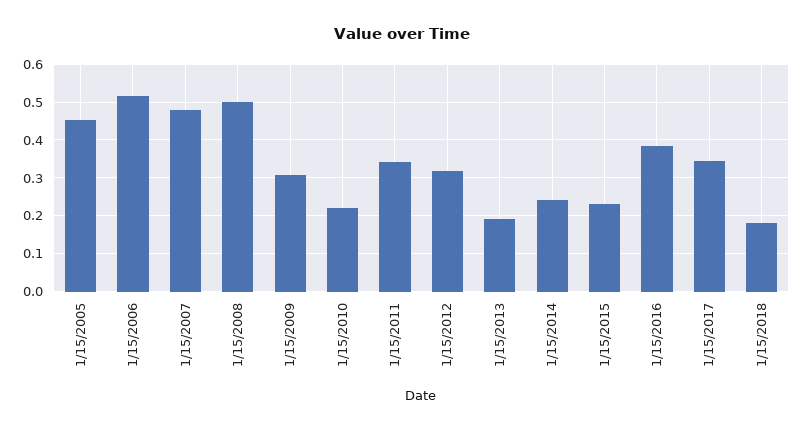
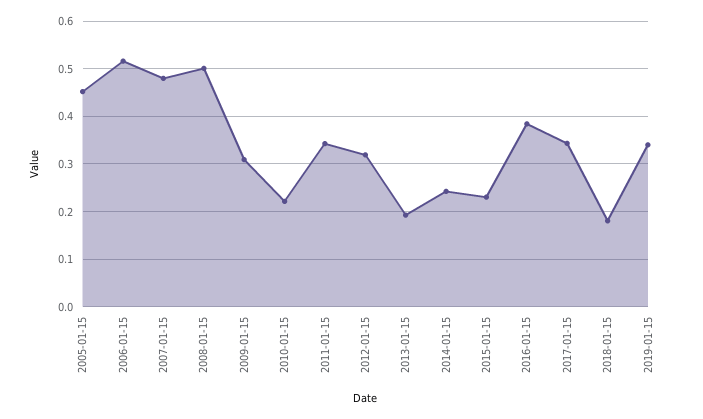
2019-01-15: none -> 0.34

